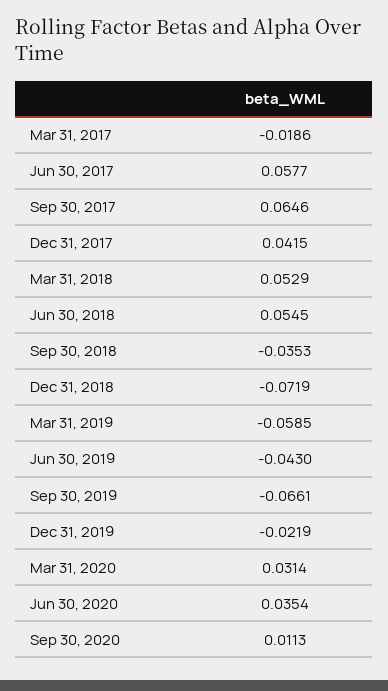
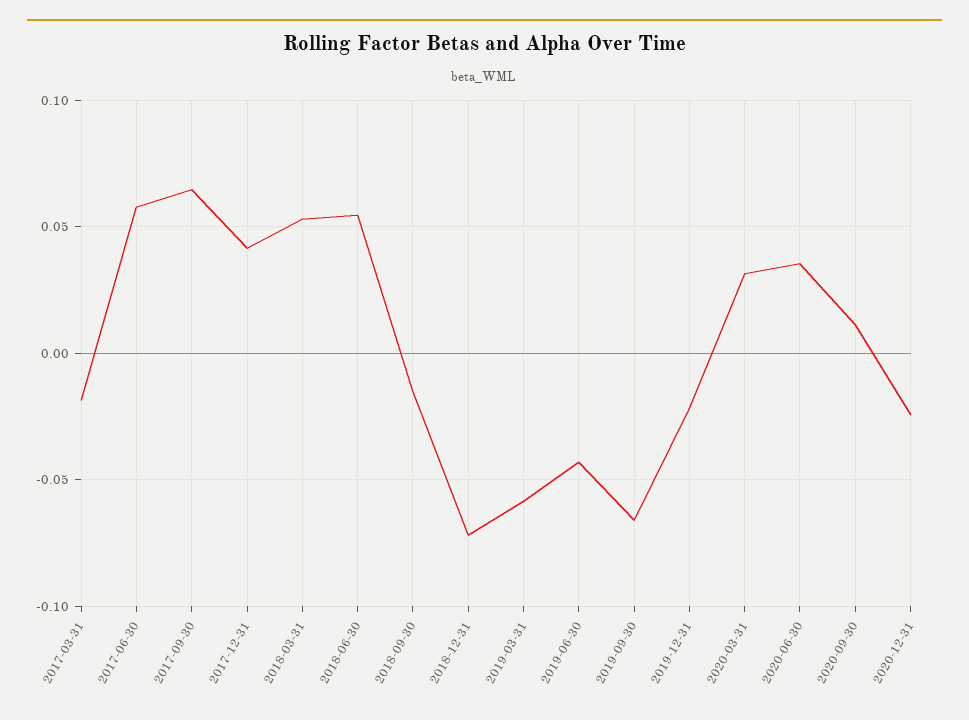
Sep 30, 2018: -0.0353 -> -0.015
2020-12-31: none -> -0.025

